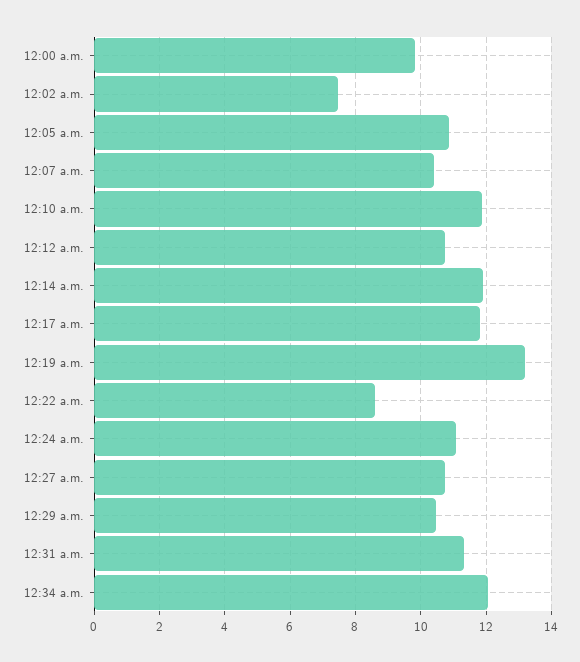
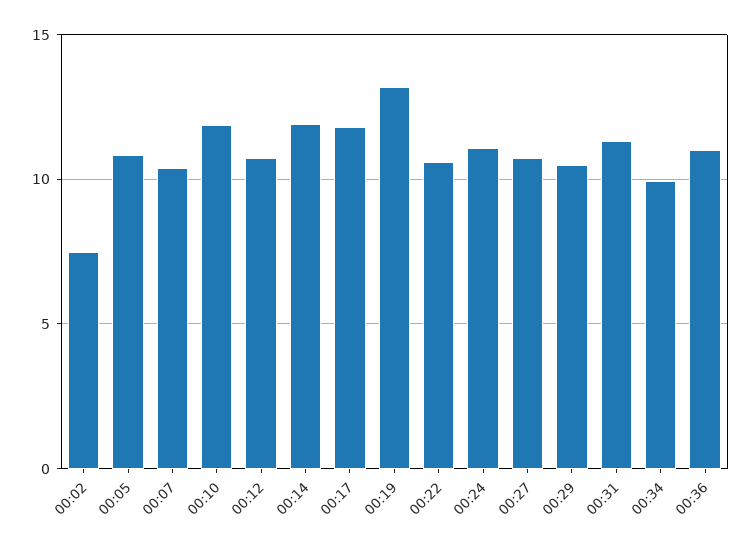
12:00 a.m.: 9.8 -> none
12:22 a.m.: 8.6 -> 10.5
12:34 a.m.: 12 -> 10
00:36: none -> 11

